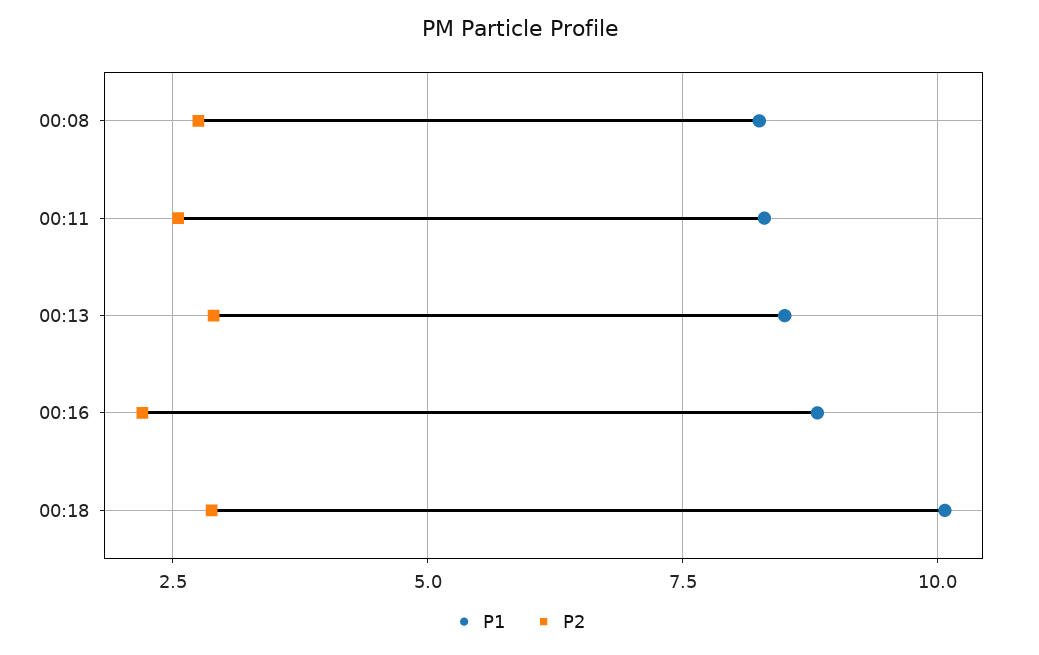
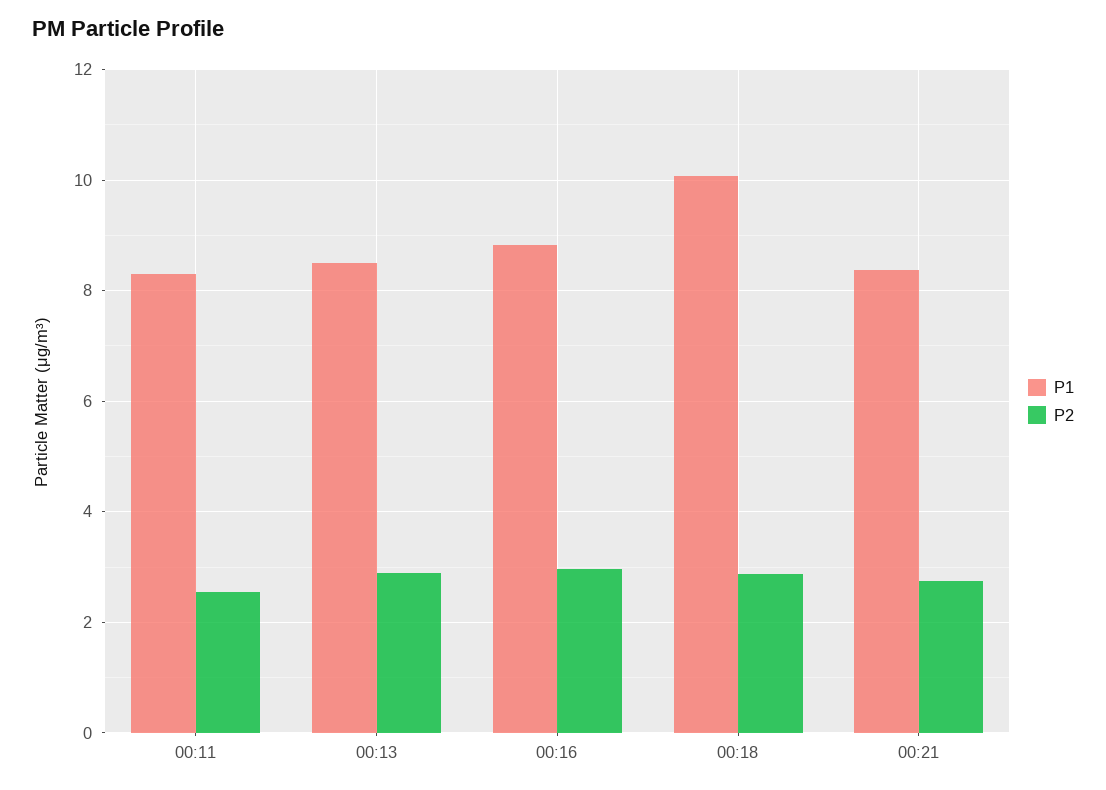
P1, 00:08: 8.25 -> none
P2, 00:08: 2.75 -> none
P2, 00:16: 2.25 -> 3
P1, 00:21: none -> 8.4
P2, 00:21: none -> 2.8

